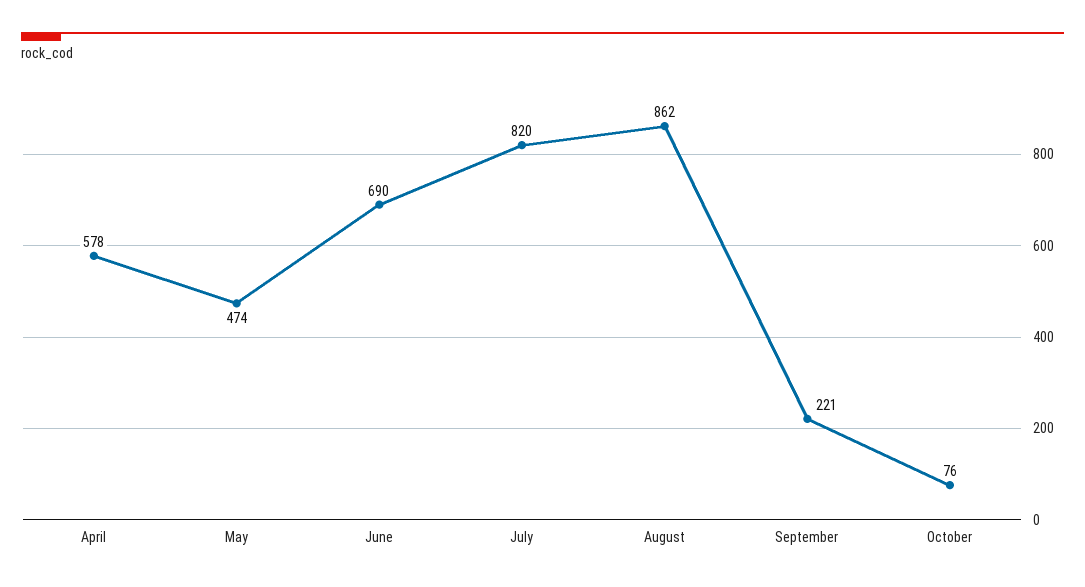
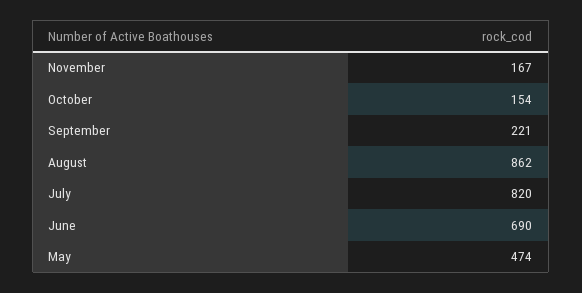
April: 578 -> none
October: 76 -> 154
November: none -> 167

